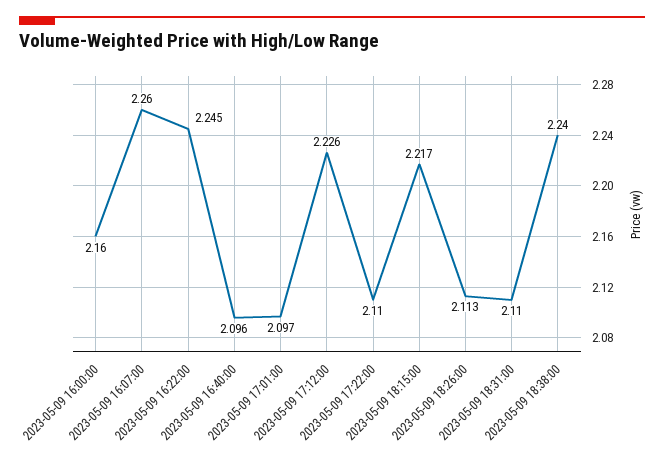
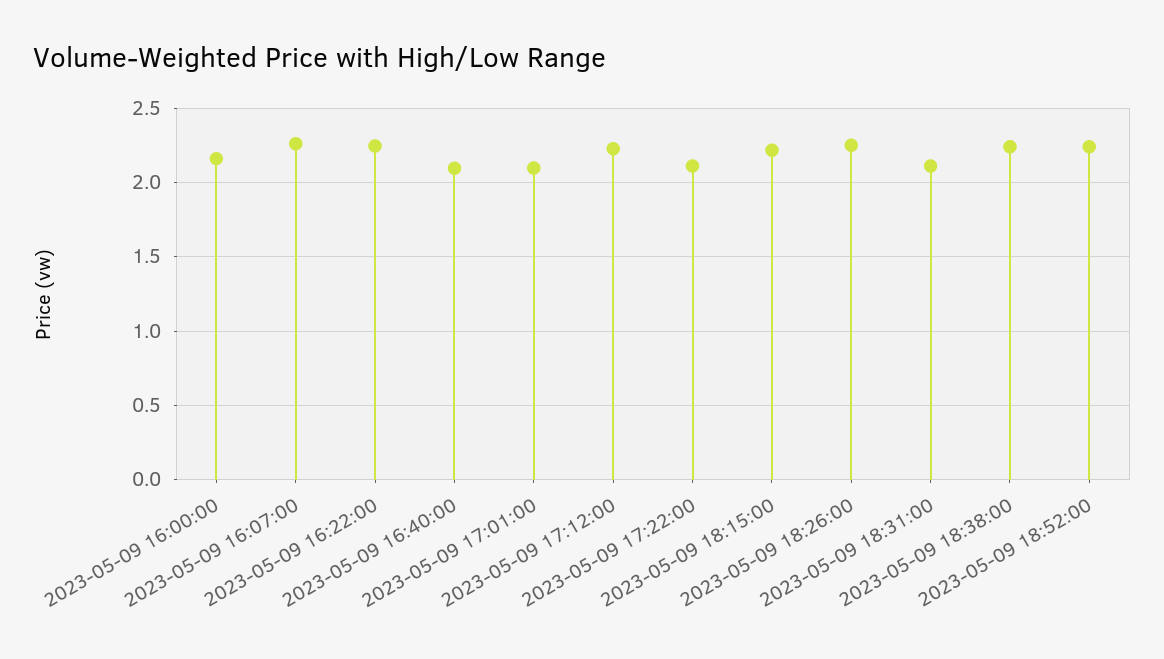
2023-05-09 18:26:00: 2.113 -> 2.25
2023-05-09 18:52:00: none -> 2.25

